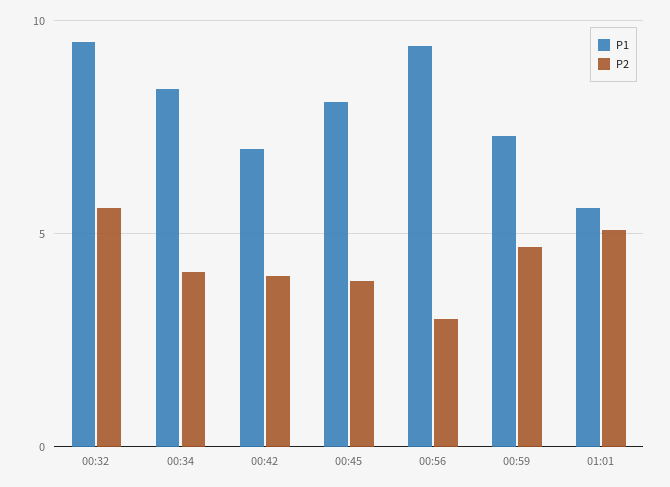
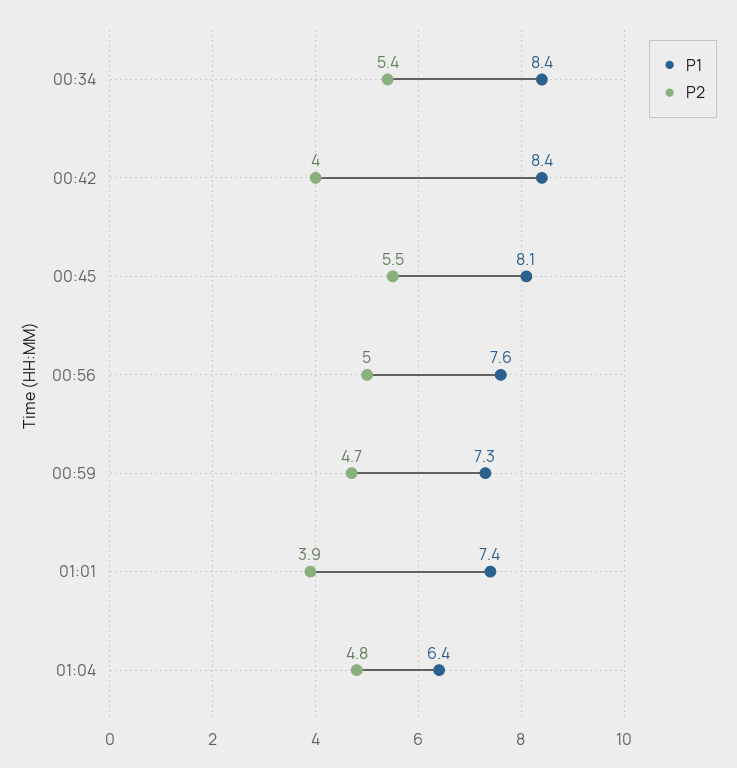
P1, 00:32: 9.5 -> none
P2, 00:32: 5.5 -> none
P2, 00:34: 4 -> 5.4
P1, 00:42: 7 -> 8.4
P2, 00:45: 4 -> 5.5
P1, 00:56: 9.5 -> 7.6
P2, 00:56: 3 -> 5
P1, 01:01: 5.5 -> 7.4
P2, 01:01: 5 -> 3.9
P1, 01:04: none -> 6.4
P2, 01:04: none -> 4.8

